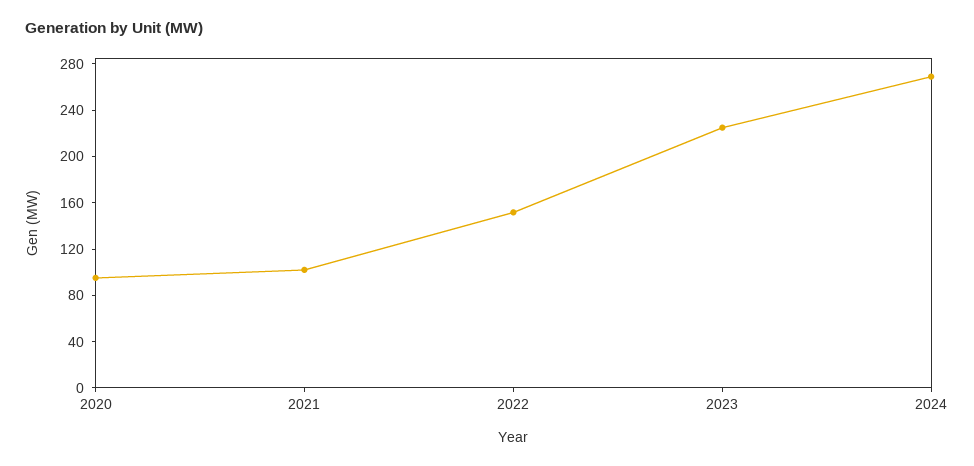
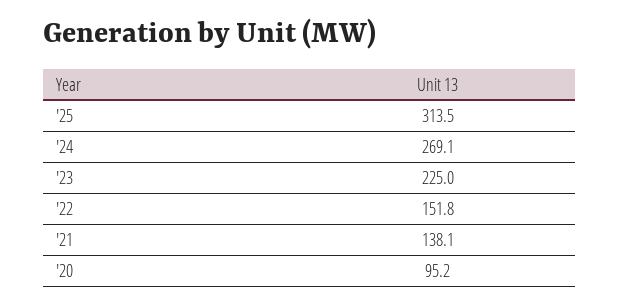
2021: 100 -> 138.1
'25: none -> 313.5

